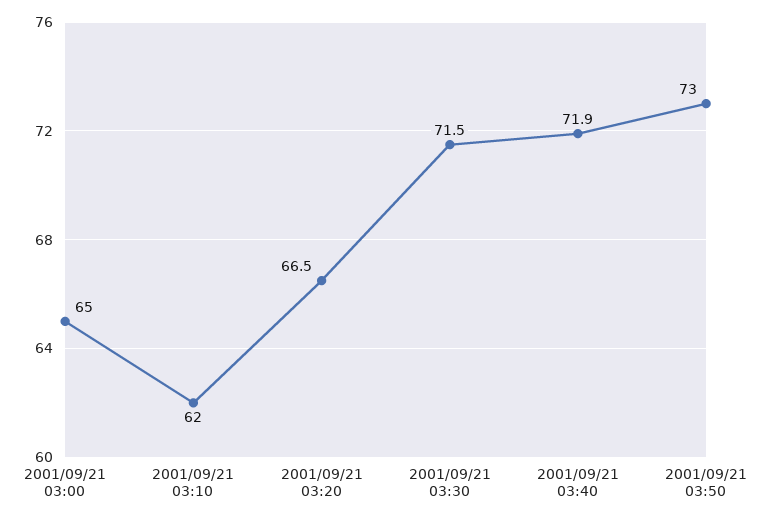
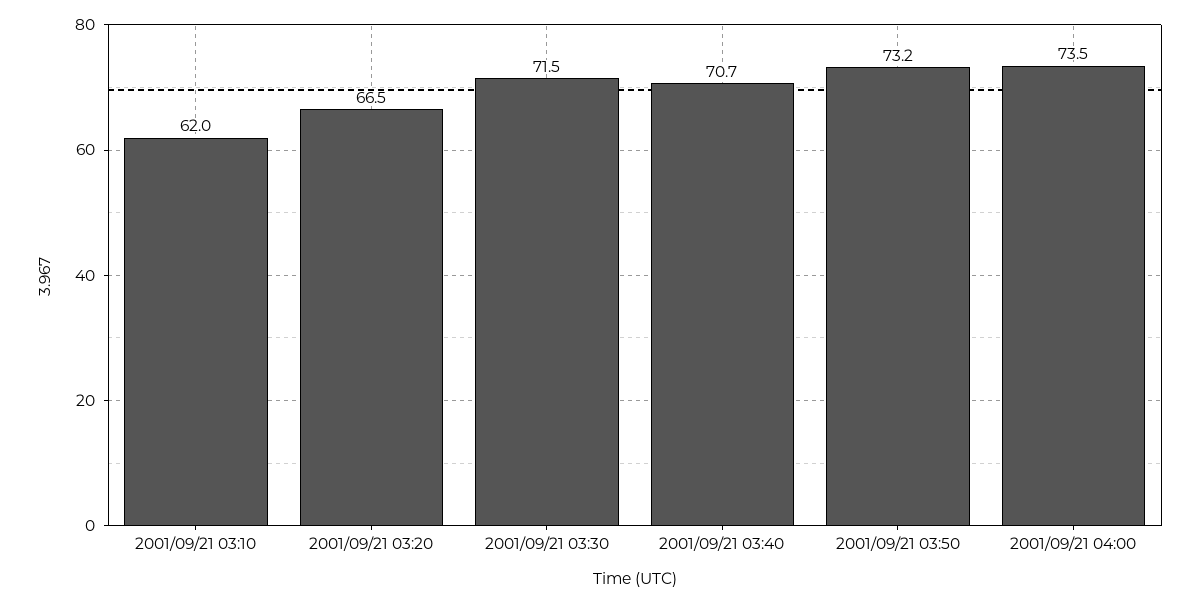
2001/09/21 03:00: 65 -> none
2001/09/21 03:40: 71.9 -> 70.7
2001/09/21 03:50: 73 -> 73.2
2001/09/21 04:00: none -> 73.5

